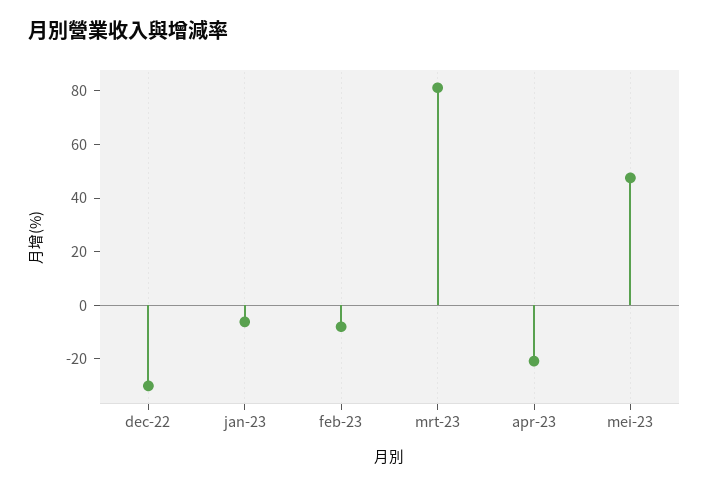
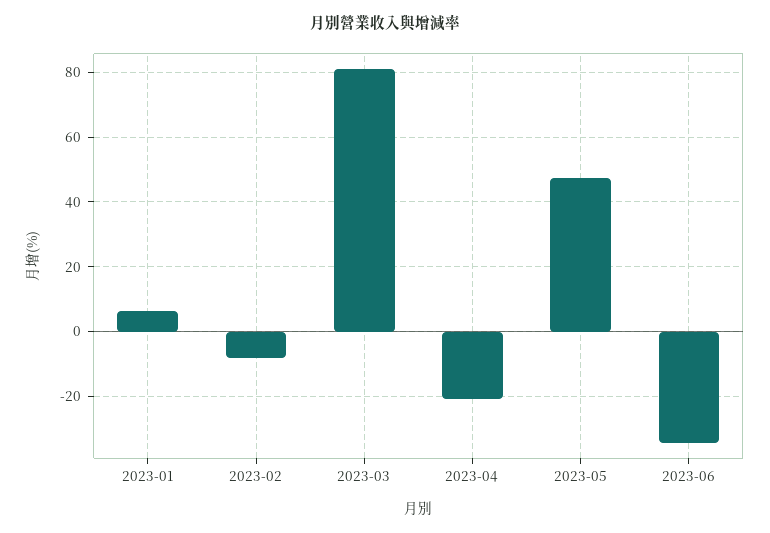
dec-22: -30 -> none
jan-23: -5 -> 6
2023-06: none -> -34

